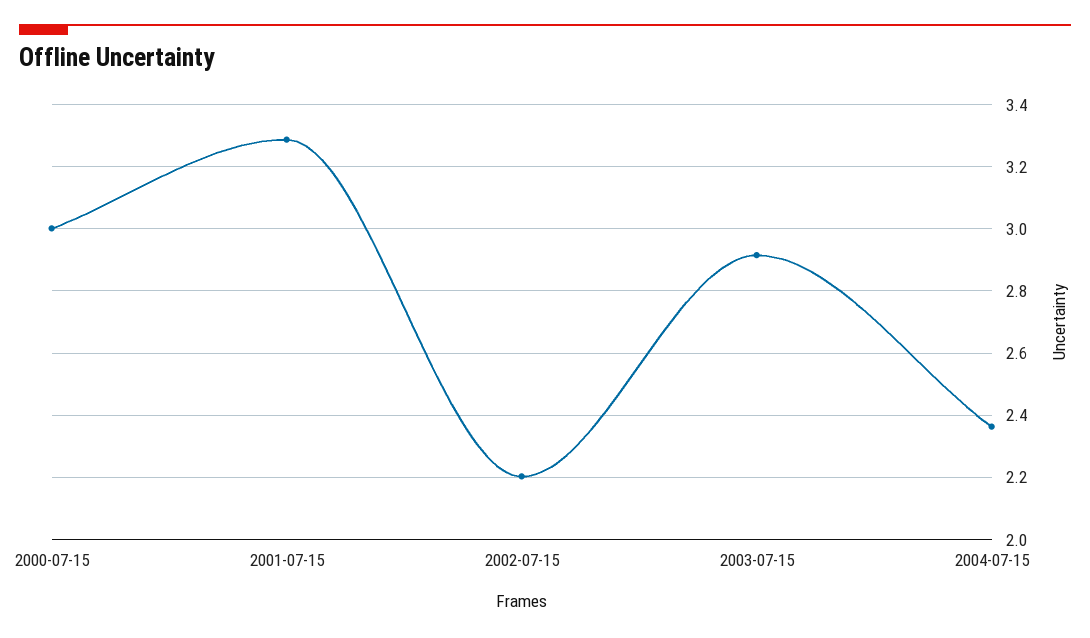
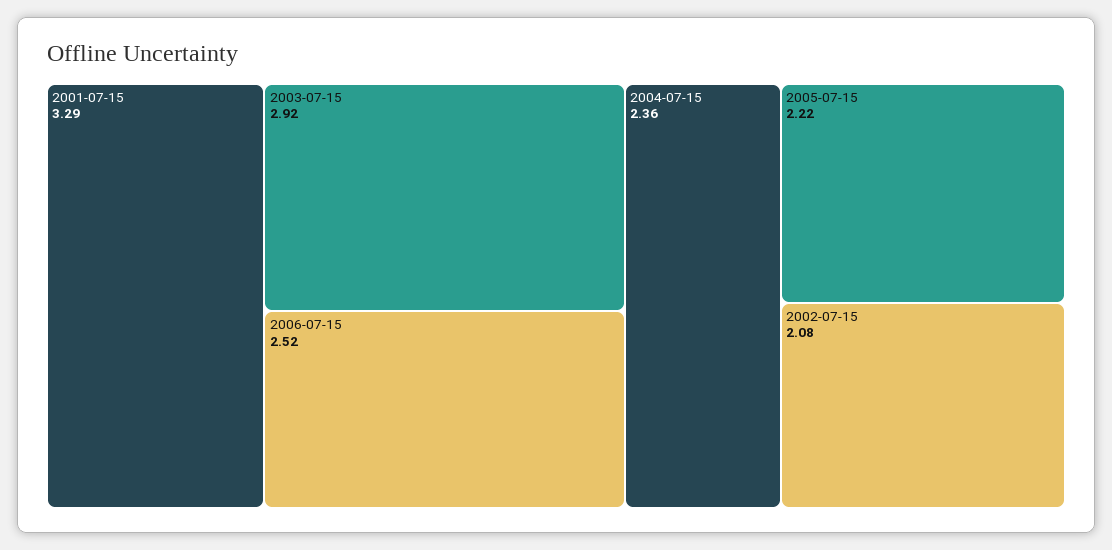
2000-07-15: 3 -> none
2002-07-15: 2.2 -> 2.08
2006-07-15: none -> 2.52
2005-07-15: none -> 2.22

